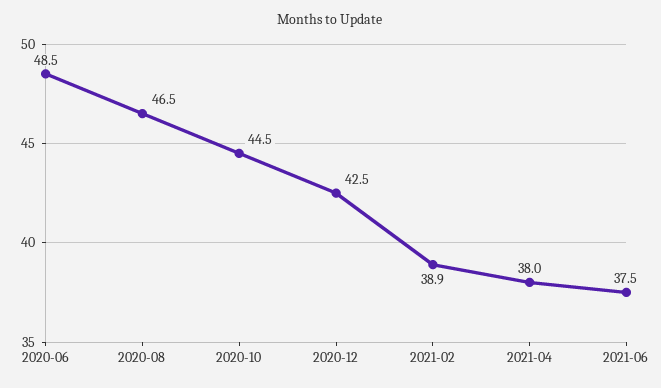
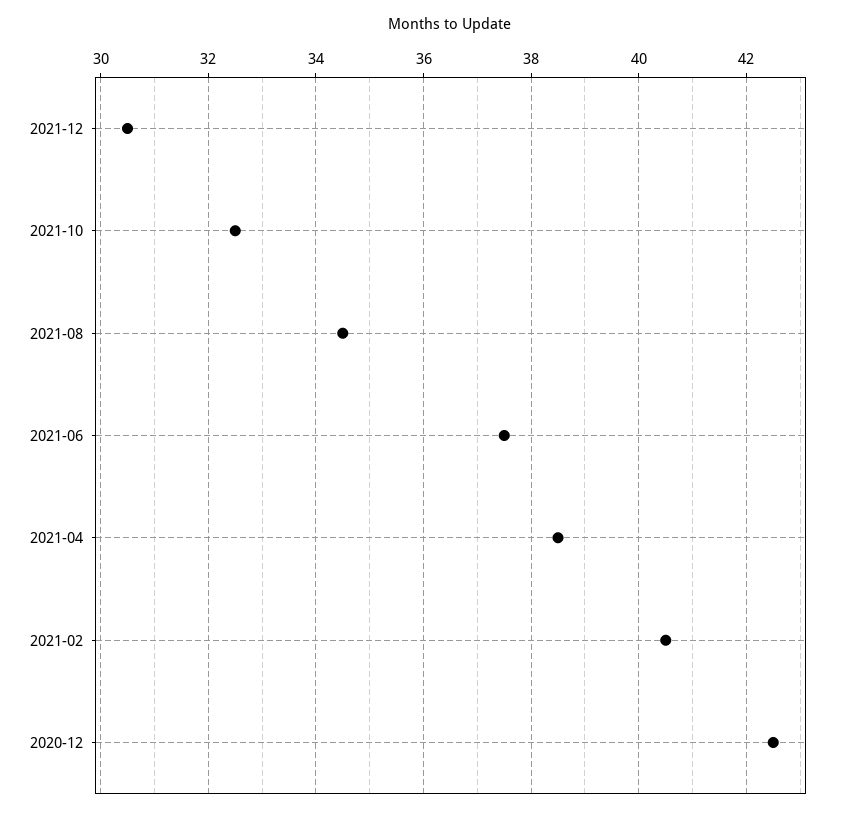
2020-06: 48.5 -> none
2020-08: 46.5 -> none
2020-10: 44.5 -> none
2021-02: 38.9 -> 40.5
2021-04: 38 -> 38.5
2021-12: none -> 30.5
2021-10: none -> 32.5
2021-08: none -> 34.5

